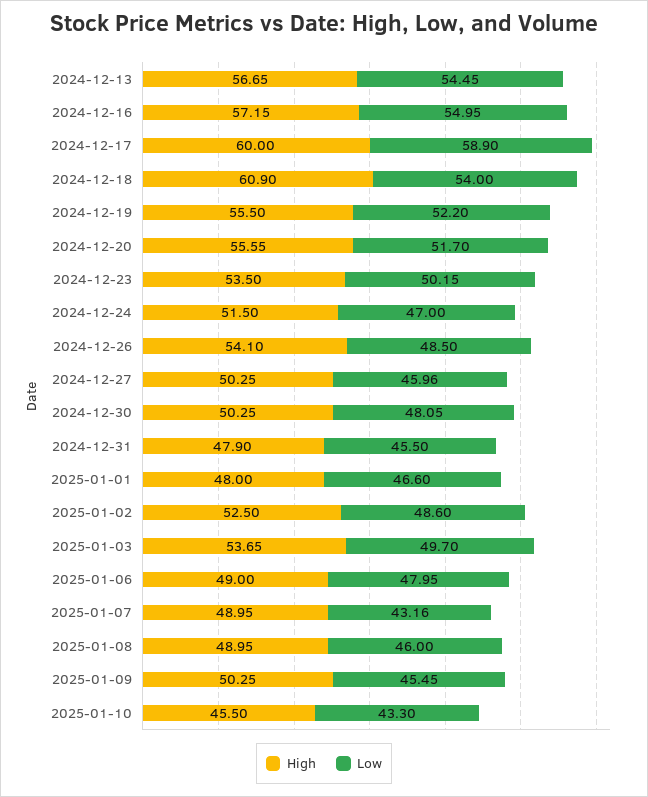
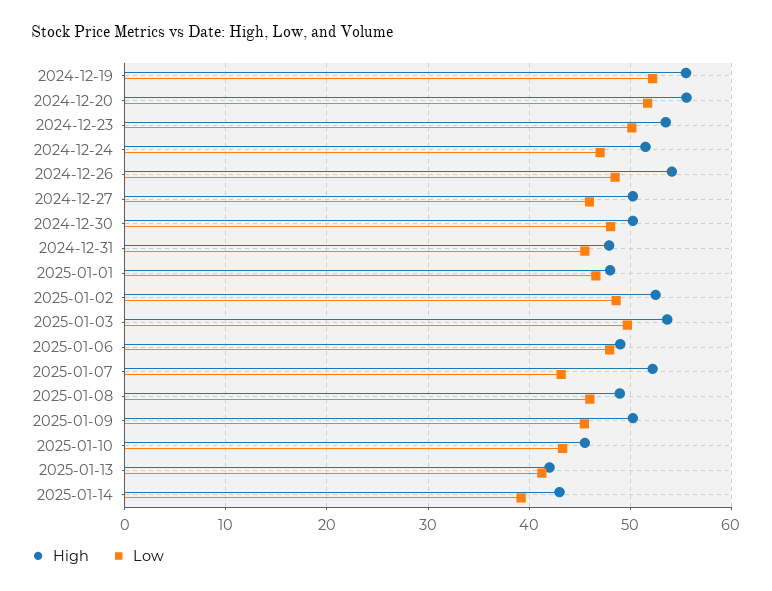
High, 2024-12-13: 56.65 -> none
Low, 2024-12-13: 54.45 -> none
High, 2024-12-16: 57.15 -> none
Low, 2024-12-16: 54.95 -> none
High, 2024-12-17: 60 -> none
Low, 2024-12-17: 58.9 -> none
High, 2024-12-18: 60.9 -> none
Low, 2024-12-18: 54 -> none
High, 2025-01-07: 48.95 -> 52
High, 2025-01-13: none -> 42
Low, 2025-01-13: none -> 41
High, 2025-01-14: none -> 43
Low, 2025-01-14: none -> 39

